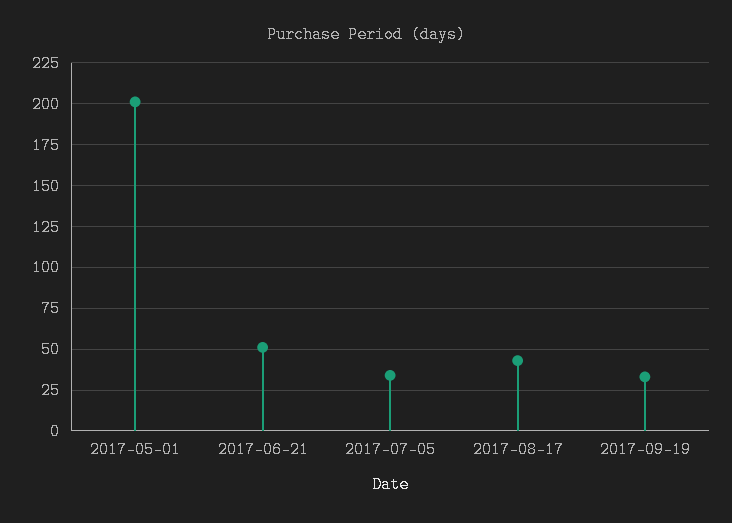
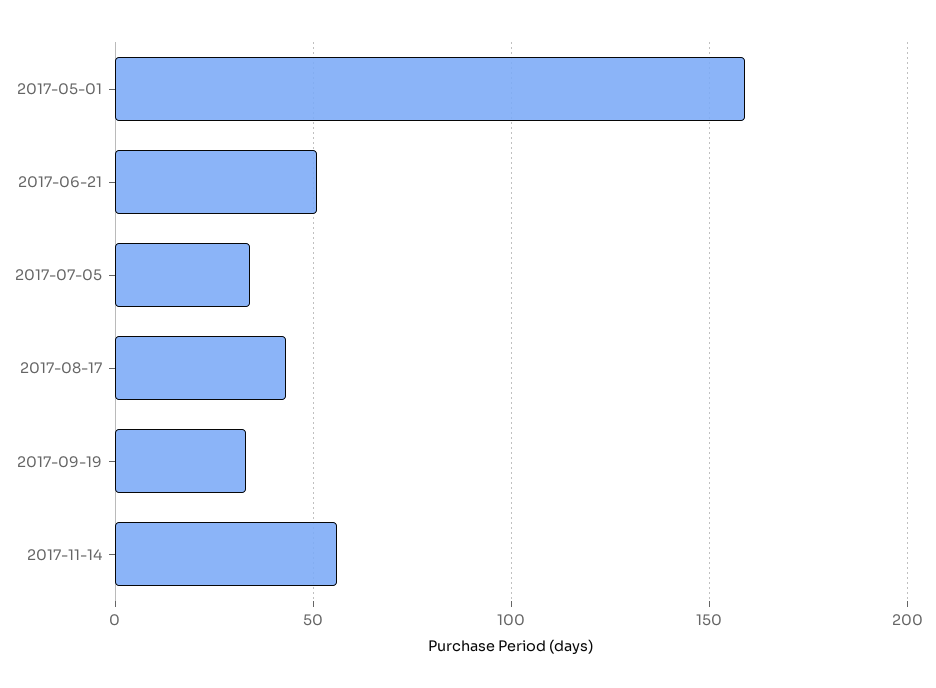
2017-05-01: 200 -> 160
2017-11-14: none -> 55

